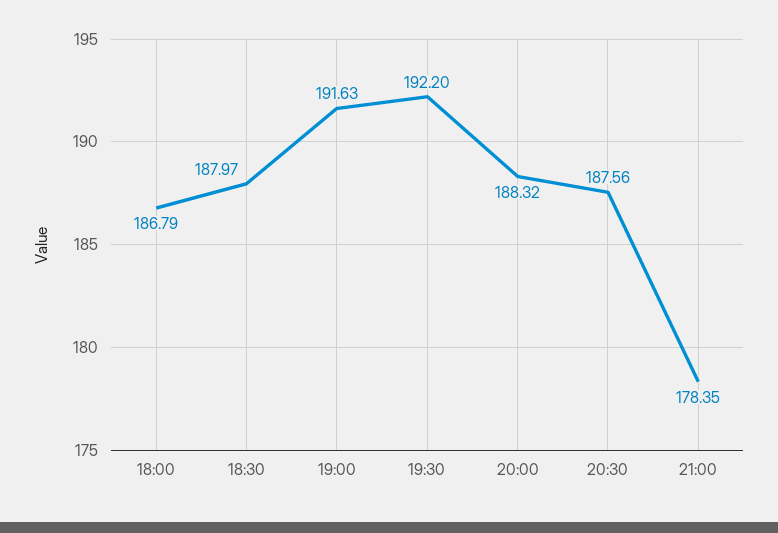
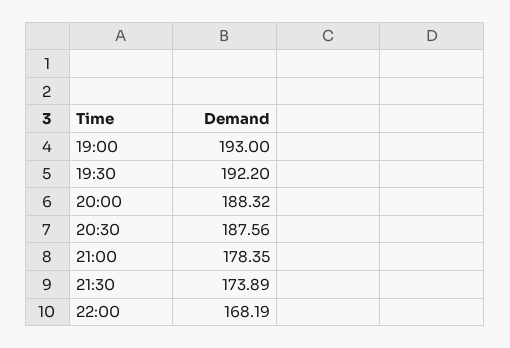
18:00: 186.79 -> none
18:30: 187.97 -> none
19:00: 191.63 -> 193
21:30: none -> 173.89
22:00: none -> 168.19

